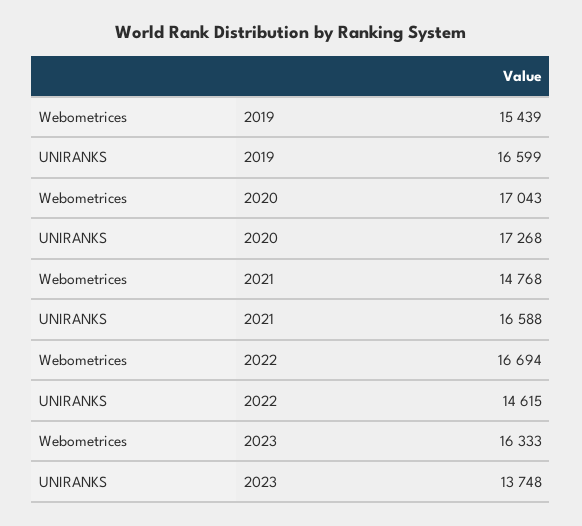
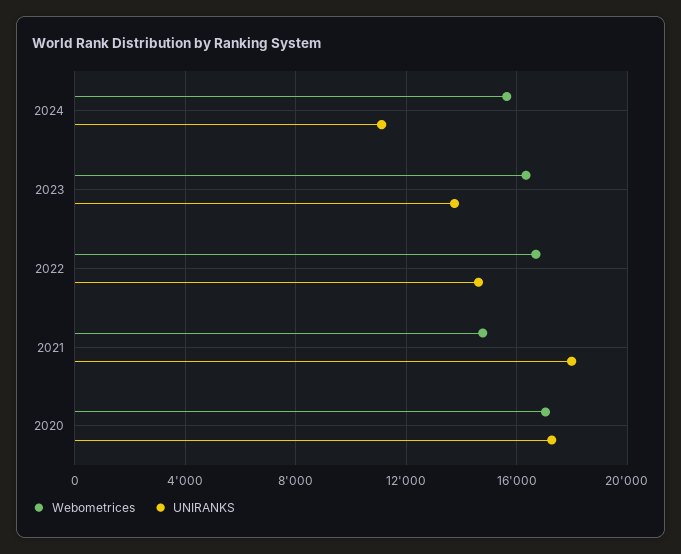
Webometrices, 2019: 15439 -> none
UNIRANKS, 2019: 16599 -> none
UNIRANKS, 2021: 16588 -> 18000
Webometrices, 2024: none -> 15500
UNIRANKS, 2024: none -> 11000

